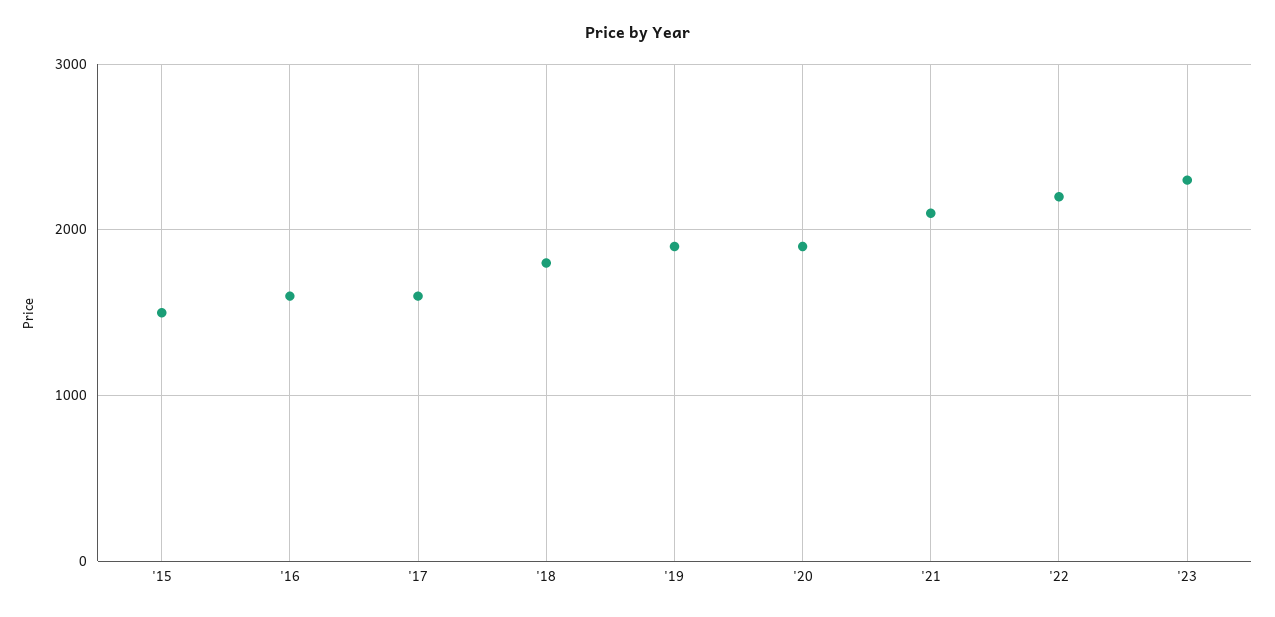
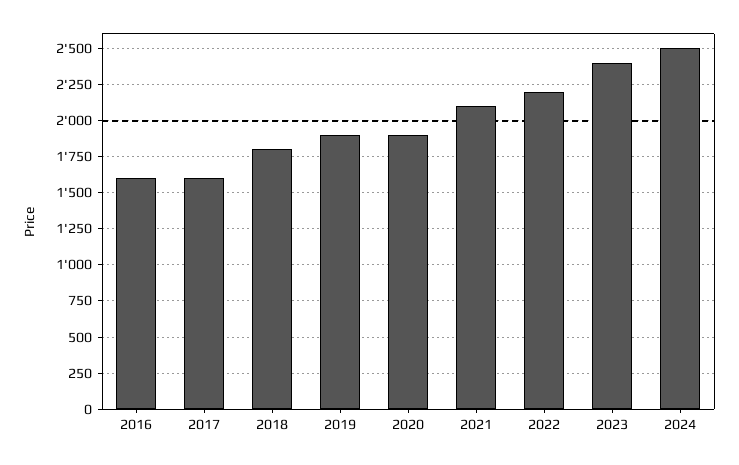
'15: 1500 -> none
'23: 2300 -> 2400
2024: none -> 2500

